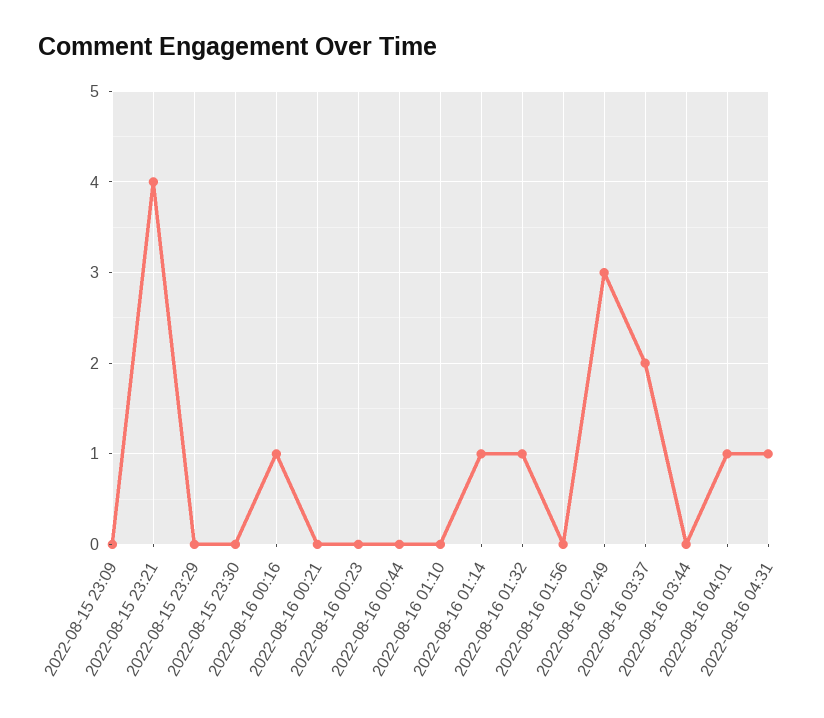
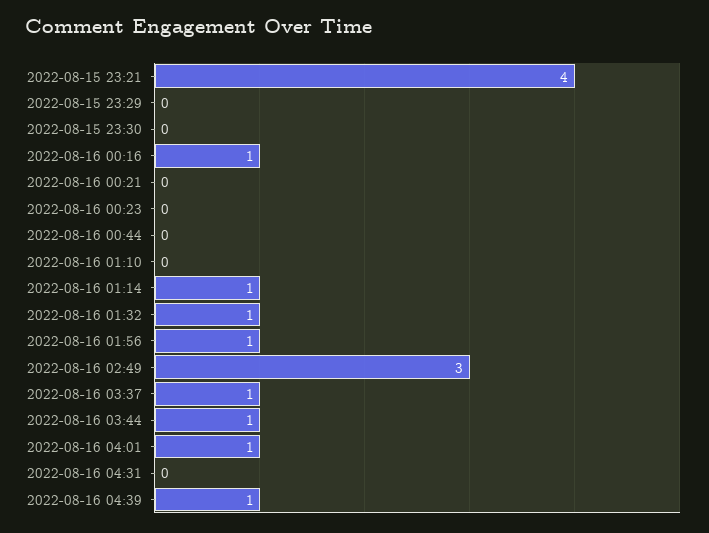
2022-08-15 23:09: 0 -> none
2022-08-16 01:56: 0 -> 1
2022-08-16 03:37: 2 -> 1
2022-08-16 03:44: 0 -> 1
2022-08-16 04:31: 1 -> 0
2022-08-16 04:39: none -> 1

